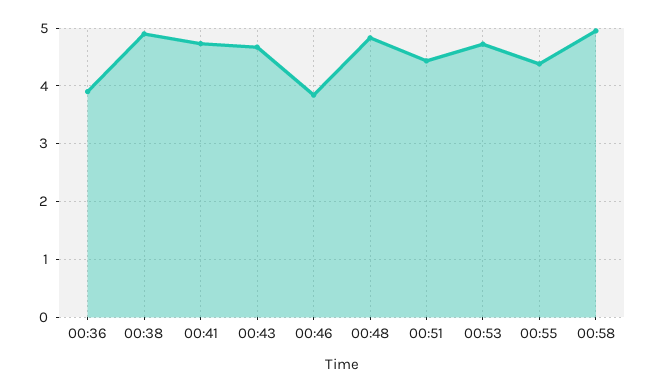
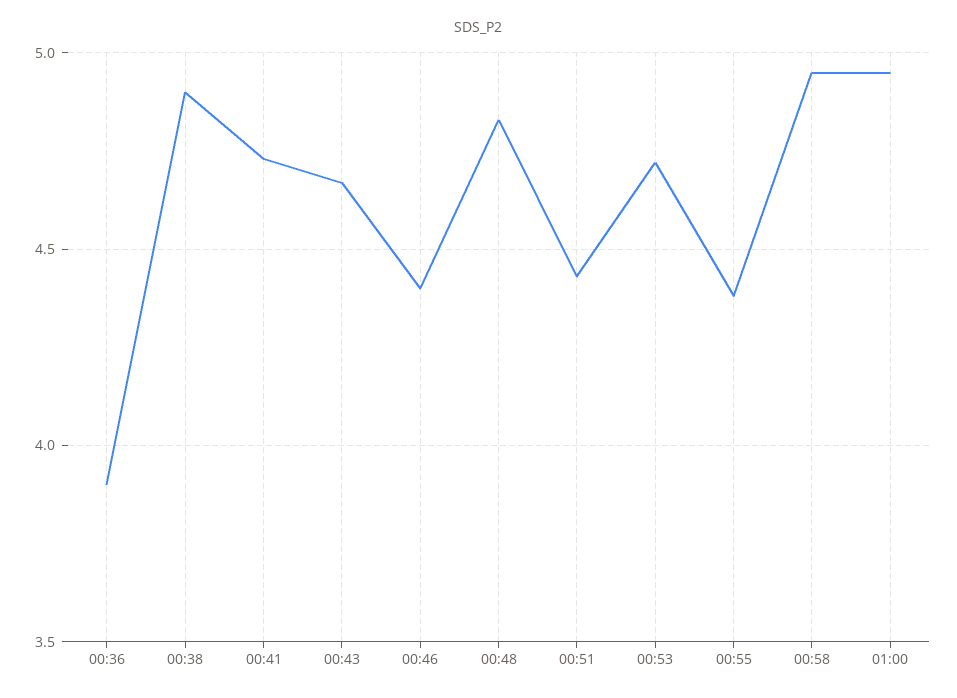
00:46: 3.8 -> 4.4
01:00: none -> 4.95

